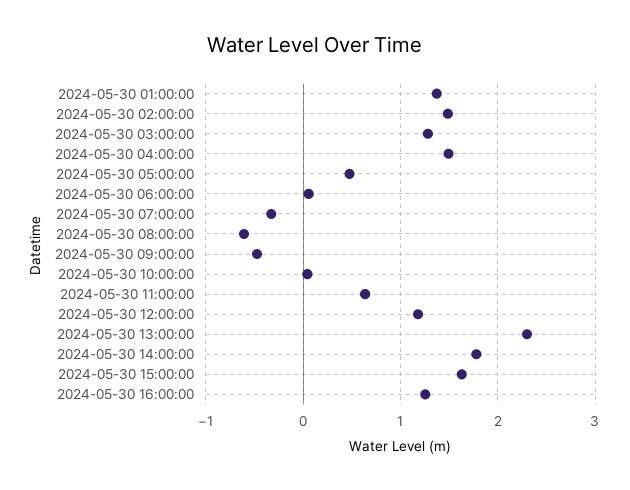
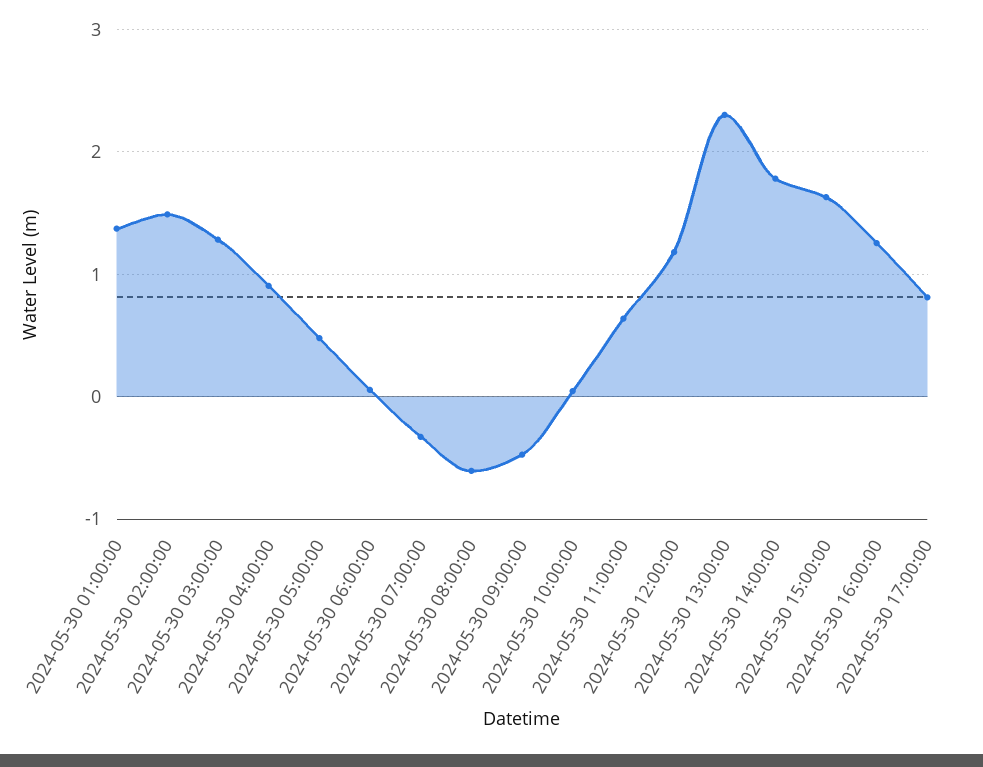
2024-05-30 04:00:00: 1.5 -> 0.9
2024-05-30 17:00:00: none -> 0.8

